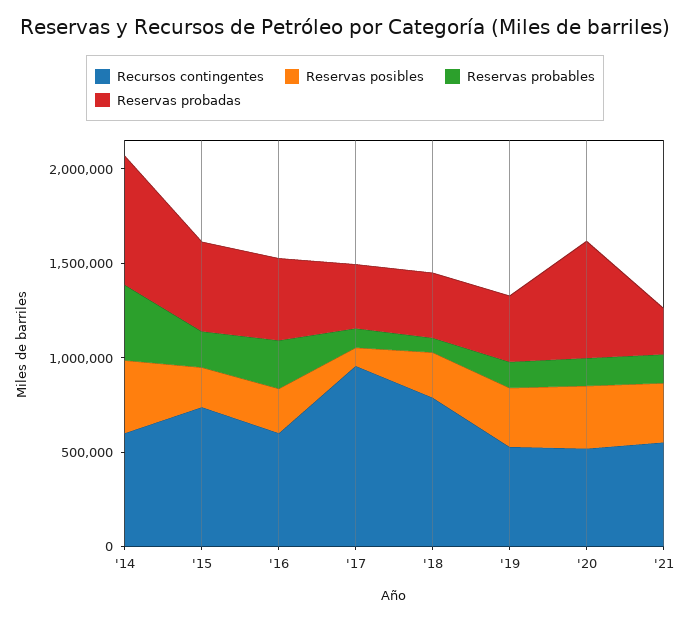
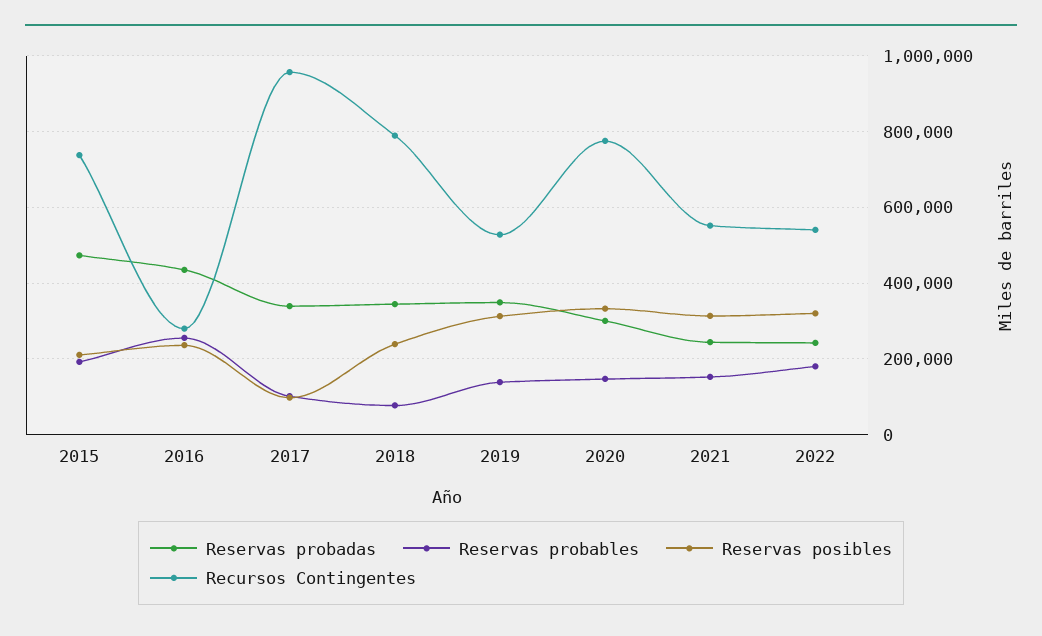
Recursos contingentes, '14: 600000 -> none
Reservas posibles, '14: 400000 -> none
Reservas probables, '14: 400000 -> none
Reservas probadas, '14: 700000 -> none
Recursos contingentes, '16: 600000 -> 280000
Recursos contingentes, '20: 500000 -> 780000
Reservas probadas, '20: 600000 -> 300000
Reservas probadas, 2022: none -> 240000
Reservas probables, 2022: none -> 180000
Reservas posibles, 2022: none -> 320000
Recursos contingentes, 2022: none -> 540000

